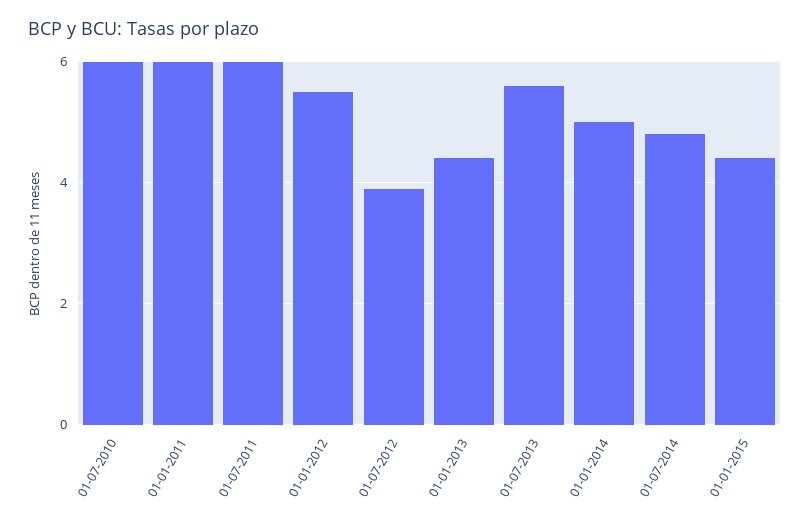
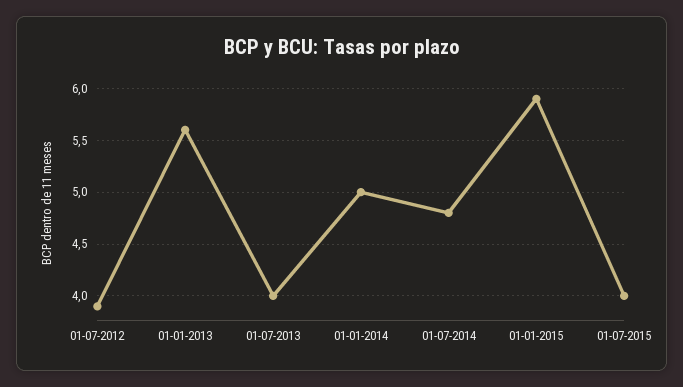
01-07-2010: 6 -> none
01-01-2011: 6 -> none
01-07-2011: 6 -> none
01-01-2012: 5.5 -> none
01-01-2013: 4.5 -> 5.6
01-07-2013: 5.5 -> 4
01-01-2015: 4.5 -> 5.9
01-07-2015: none -> 4

